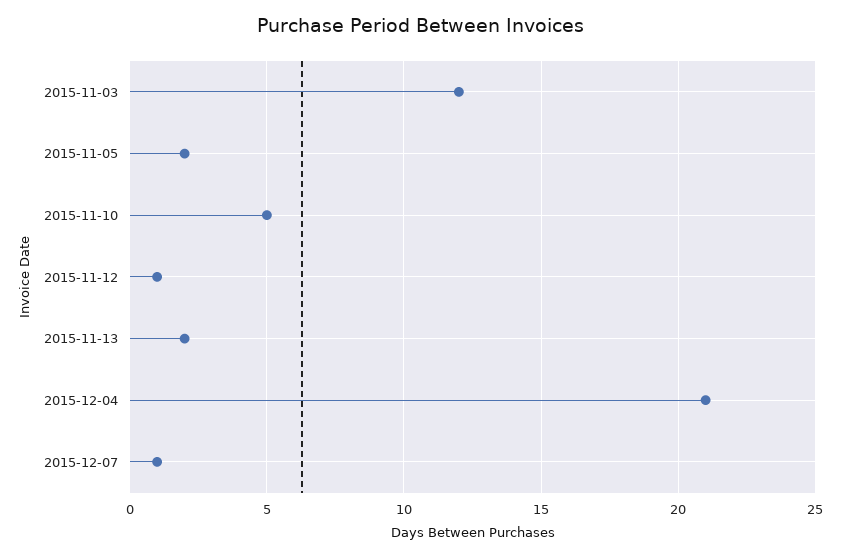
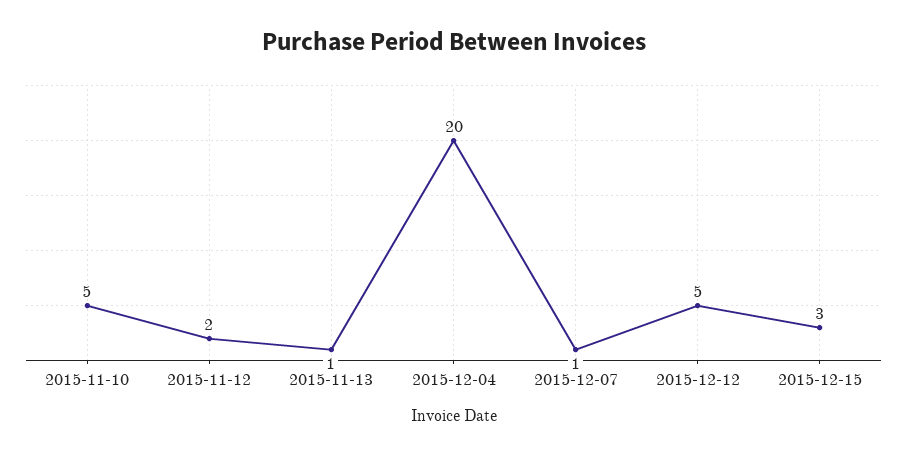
2015-11-03: 12 -> none
2015-11-05: 2 -> none
2015-11-12: 1 -> 2
2015-11-13: 2 -> 1
2015-12-04: 21 -> 20
2015-12-12: none -> 5
2015-12-15: none -> 3

